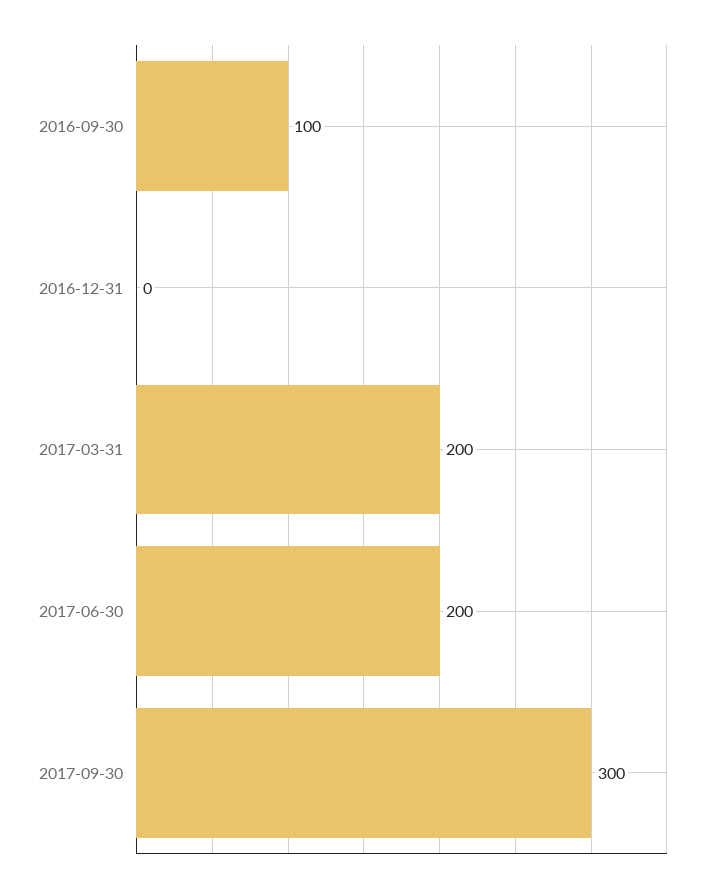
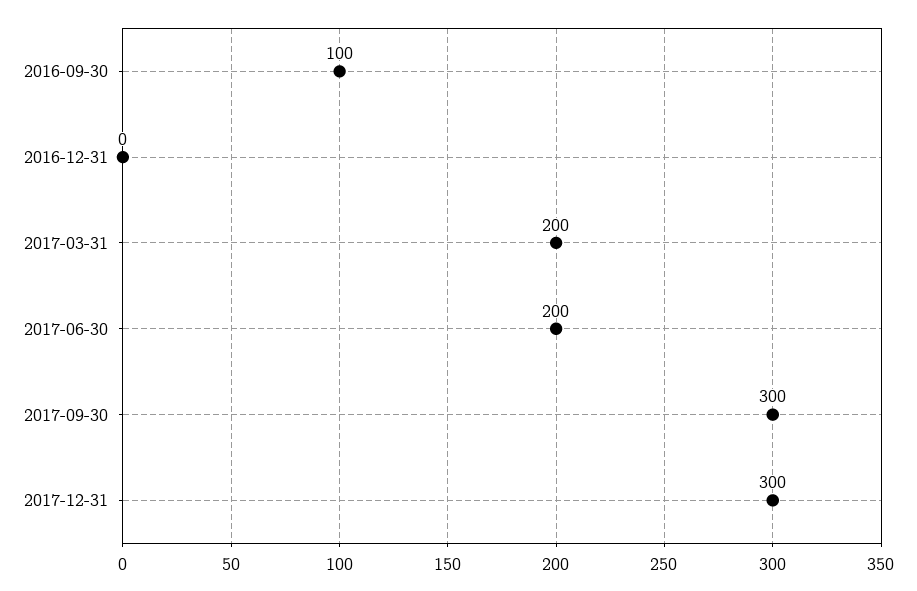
2017-12-31: none -> 300

